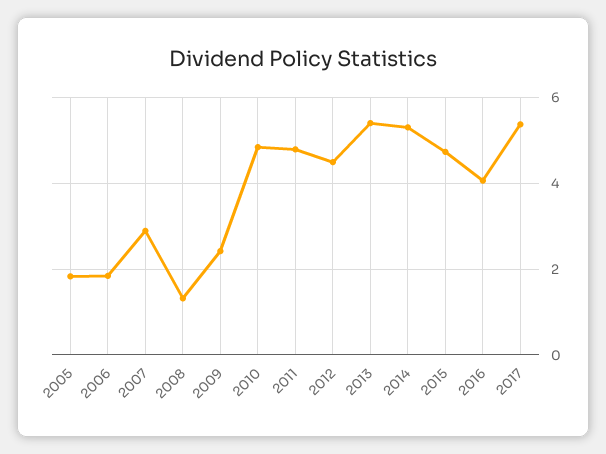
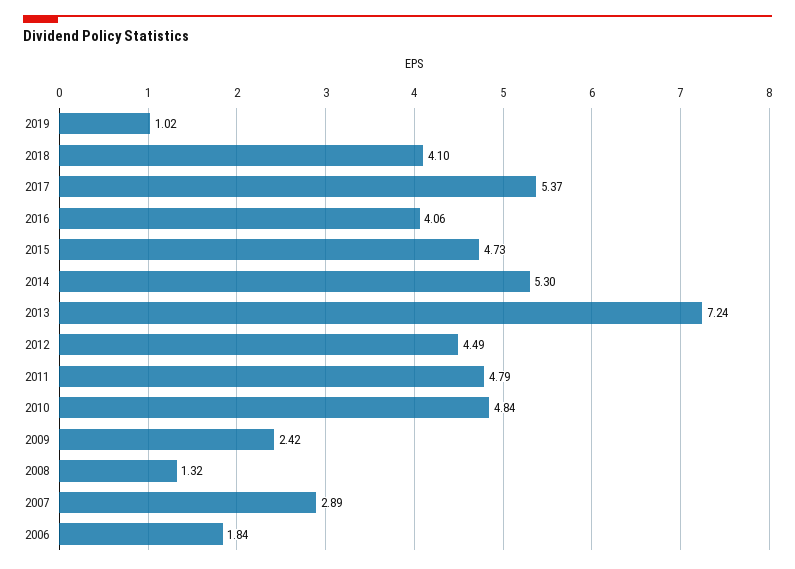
2005: 1.8 -> none
2013: 5.4 -> 7.24
2019: none -> 1.02
2018: none -> 4.1

